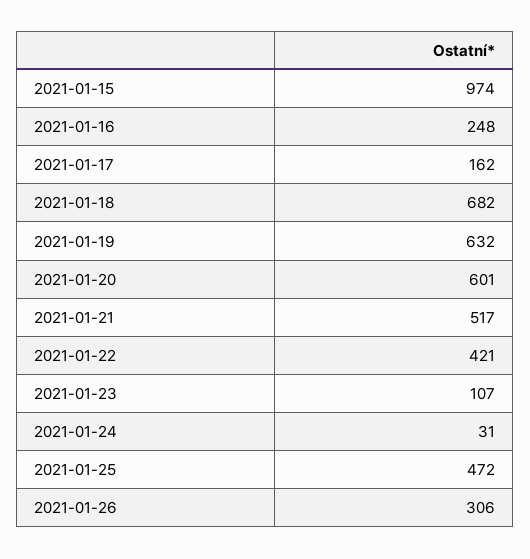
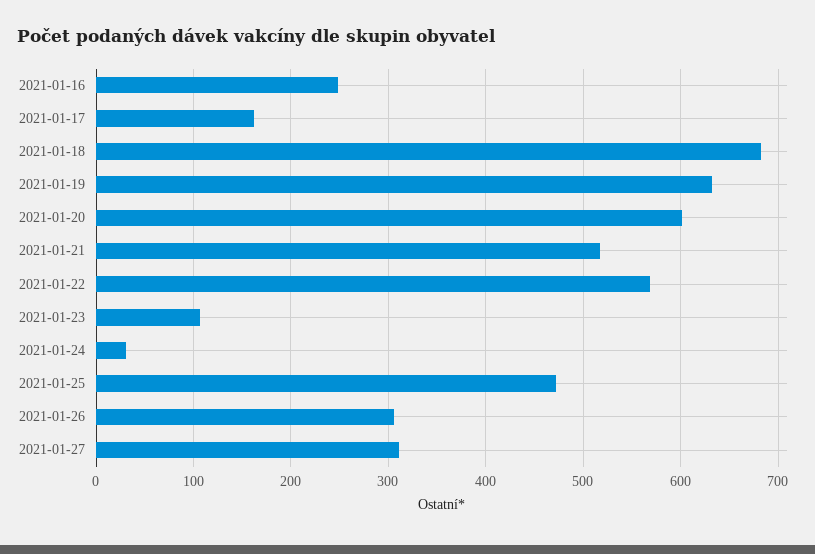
2021-01-15: 974 -> none
2021-01-22: 421 -> 570
2021-01-27: none -> 310

